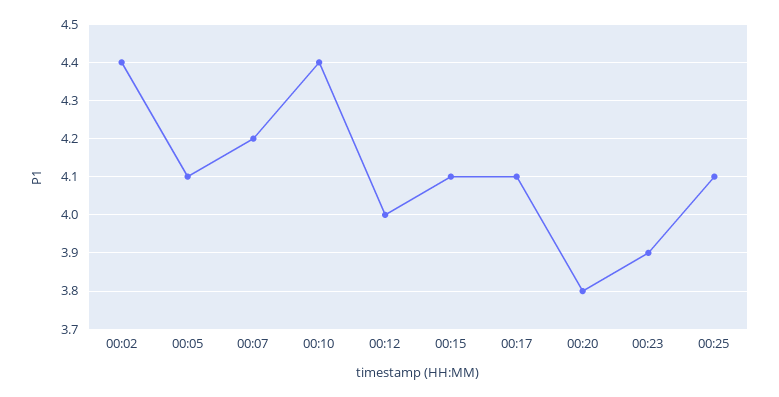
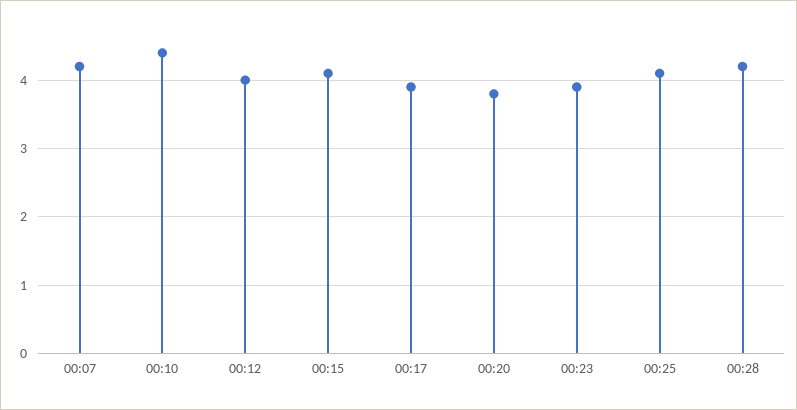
00:02: 4.4 -> none
00:05: 4.1 -> none
00:17: 4.1 -> 3.9
00:28: none -> 4.2

